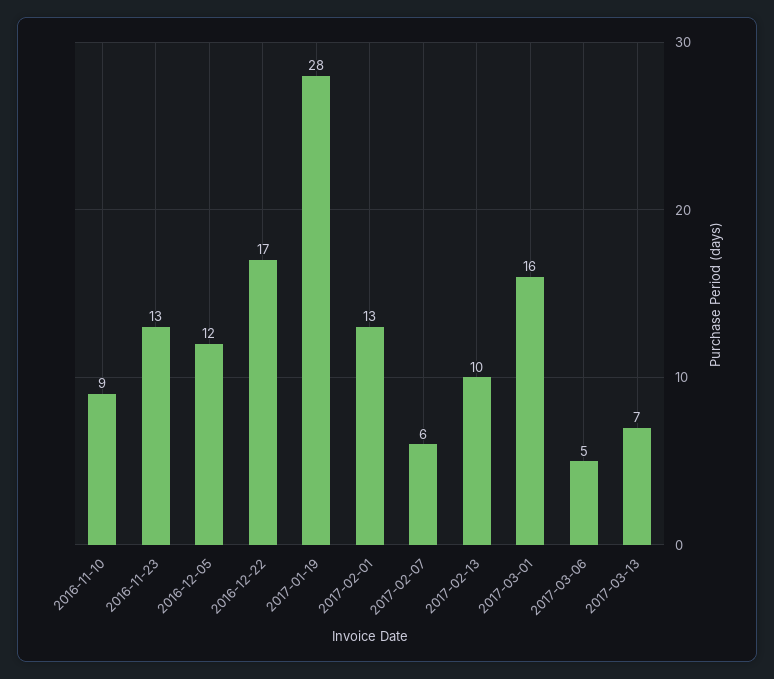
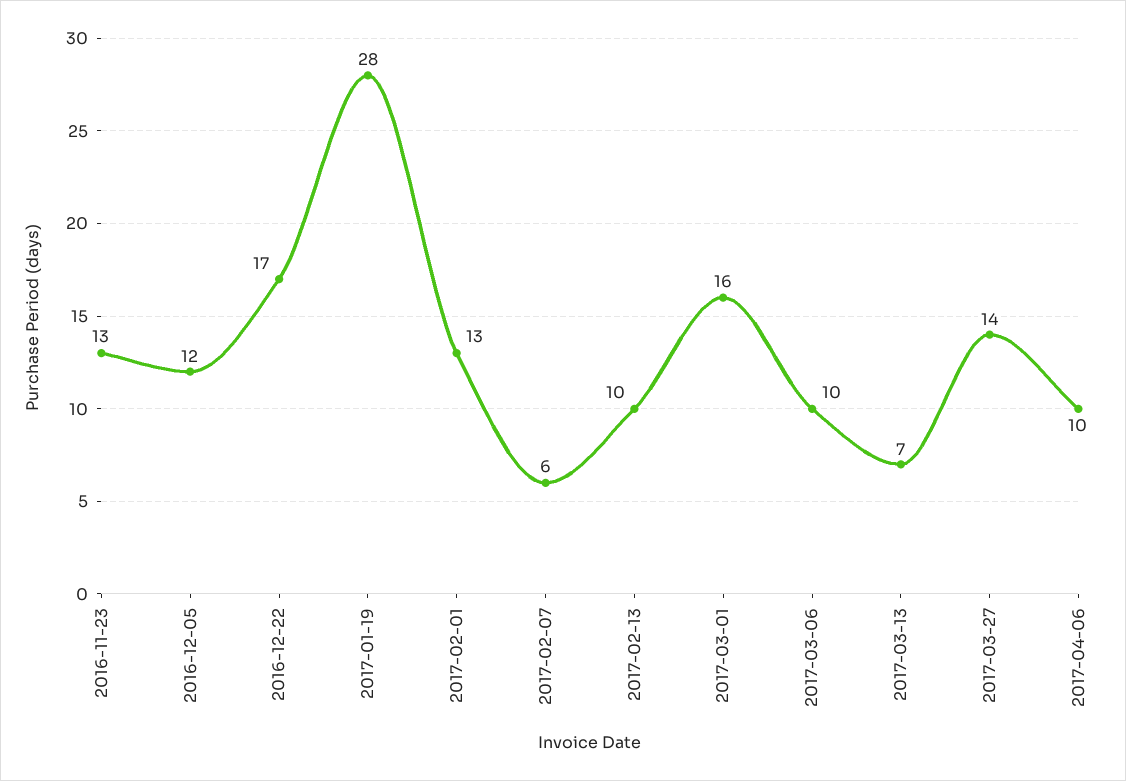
2016-11-10: 9 -> none
2017-03-06: 5 -> 10
2017-03-27: none -> 14
2017-04-06: none -> 10

